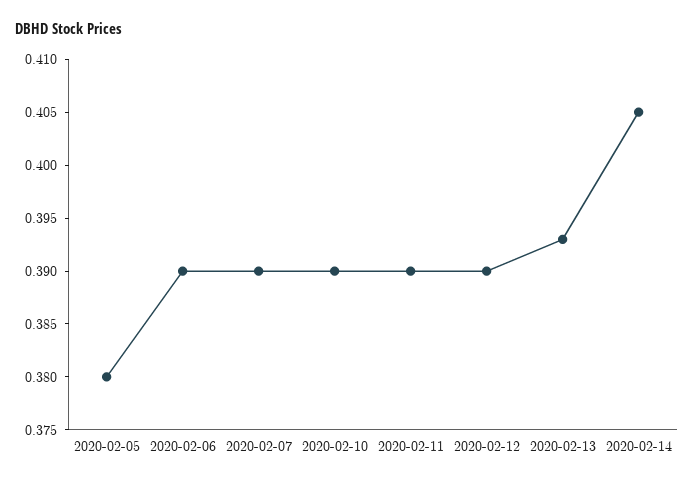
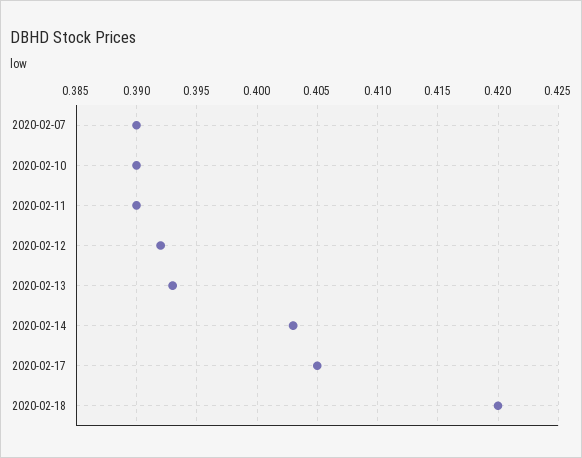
2020-02-05: 0.38 -> none
2020-02-06: 0.39 -> none
2020-02-12: 0.39 -> 0.392
2020-02-14: 0.405 -> 0.403
2020-02-17: none -> 0.405
2020-02-18: none -> 0.42

